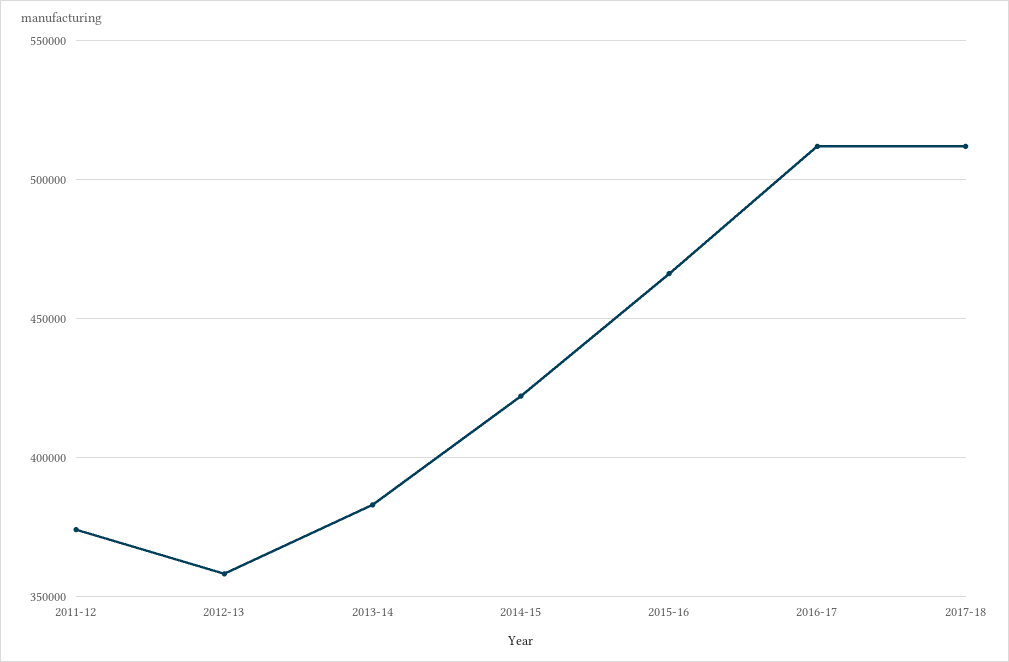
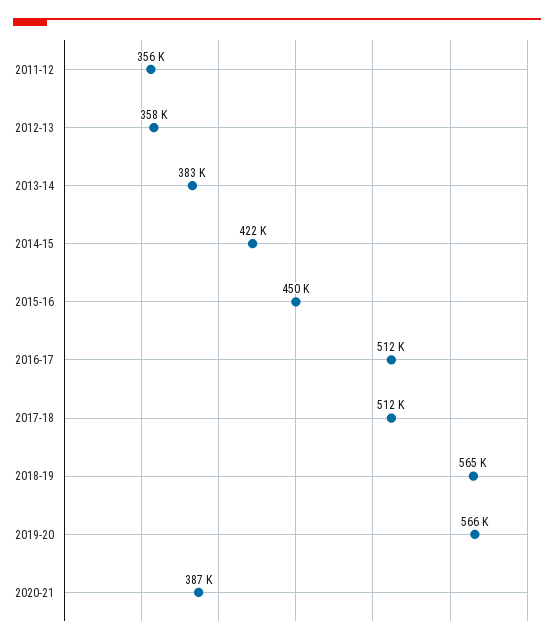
2011-12: 375000 -> 356000
2015-16: 465000 -> 450000
2018-19: none -> 565000
2019-20: none -> 566000
2020-21: none -> 387000

